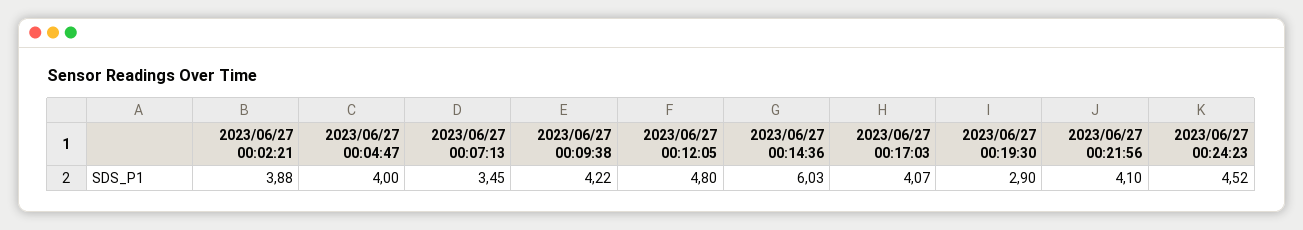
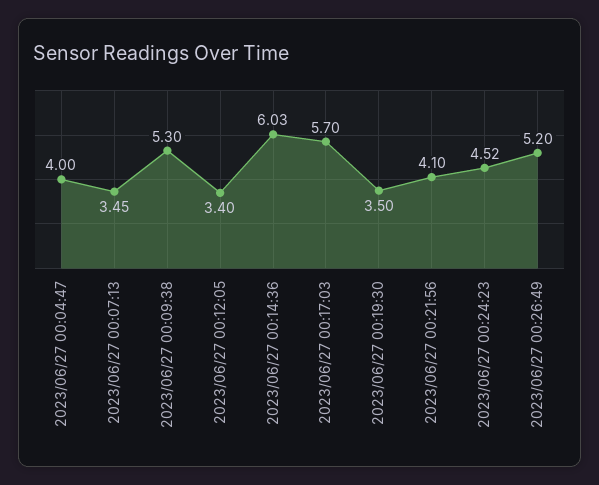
2023/06/27 00:02:21: 3.88 -> none
2023/06/27 00:09:38: 4.22 -> 5.3
2023/06/27 00:12:05: 4.8 -> 3.4
2023/06/27 00:17:03: 4.07 -> 5.7
2023/06/27 00:19:30: 2.9 -> 3.5
2023/06/27 00:26:49: none -> 5.2

